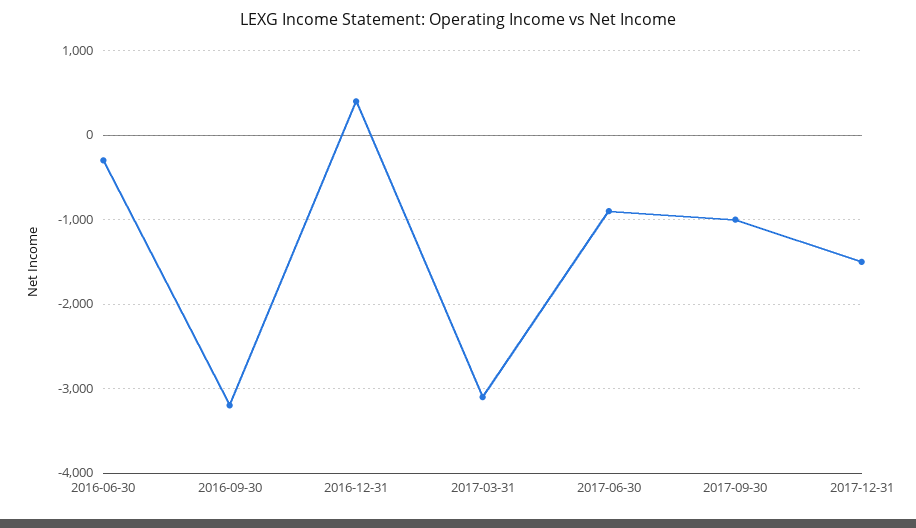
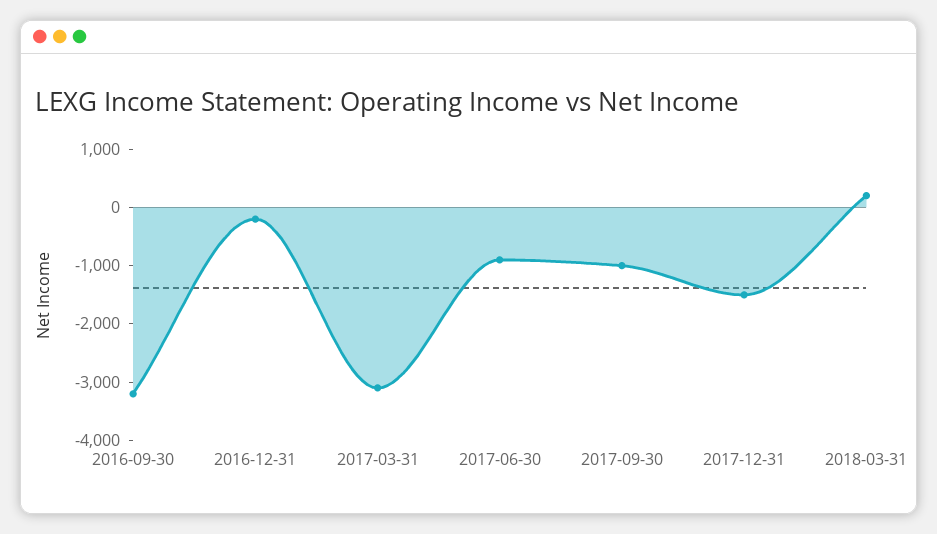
2016-06-30: -300 -> none
2016-12-31: 400 -> -200
2018-03-31: none -> 200

